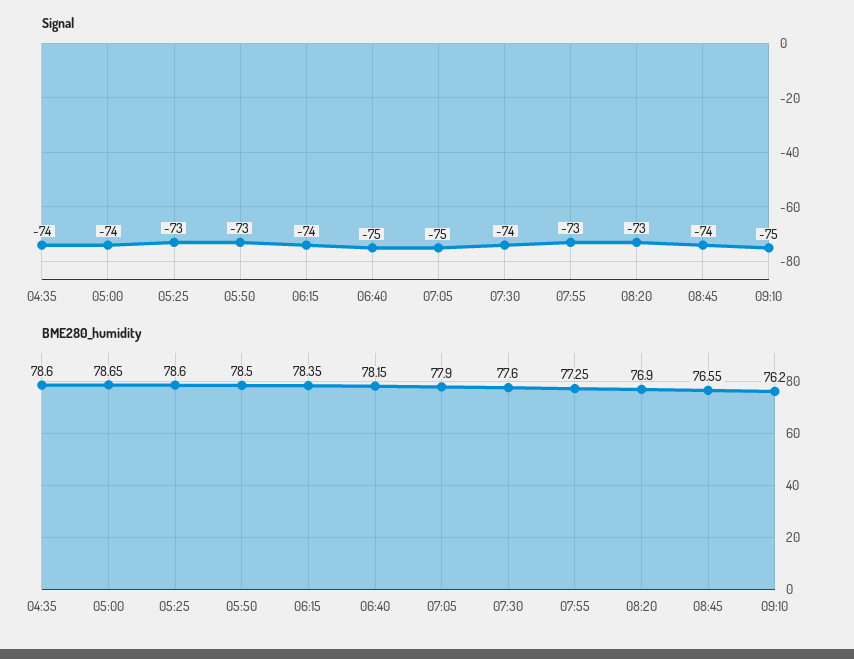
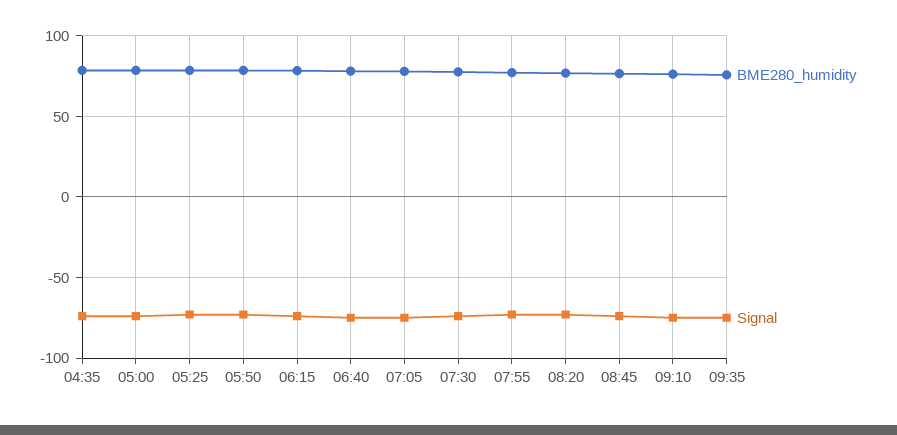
BME280_humidity, 09:35: none -> 75
Signal, 09:35: none -> -75

